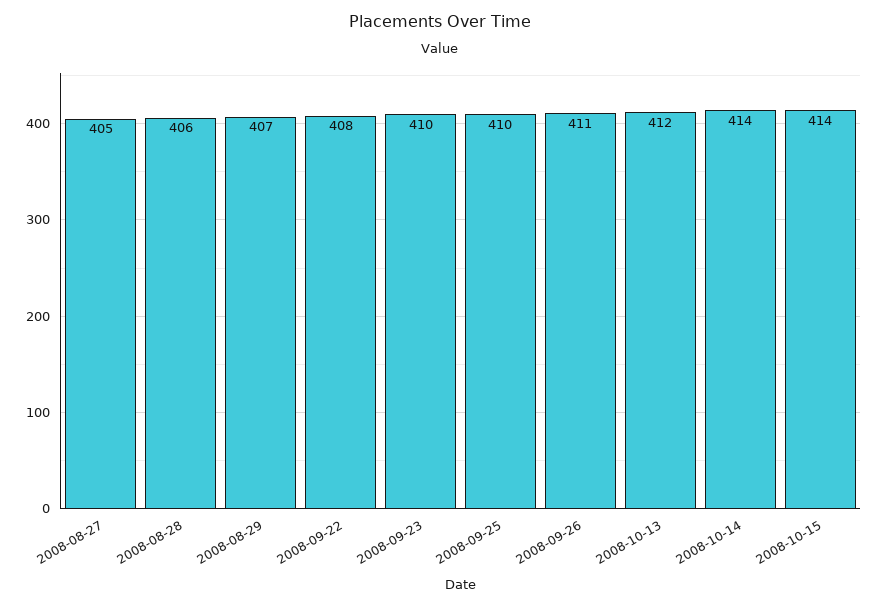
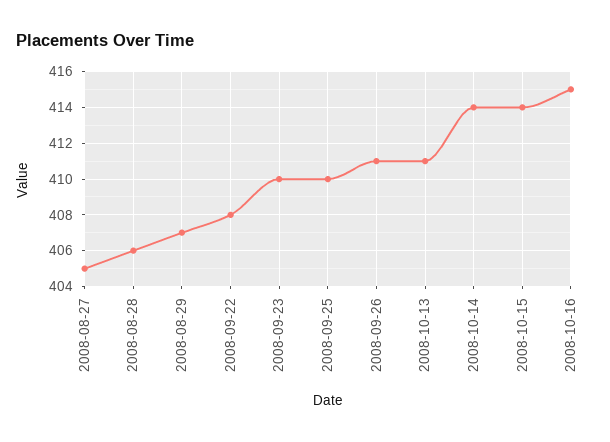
2008-10-13: 412 -> 411
2008-10-16: none -> 415

